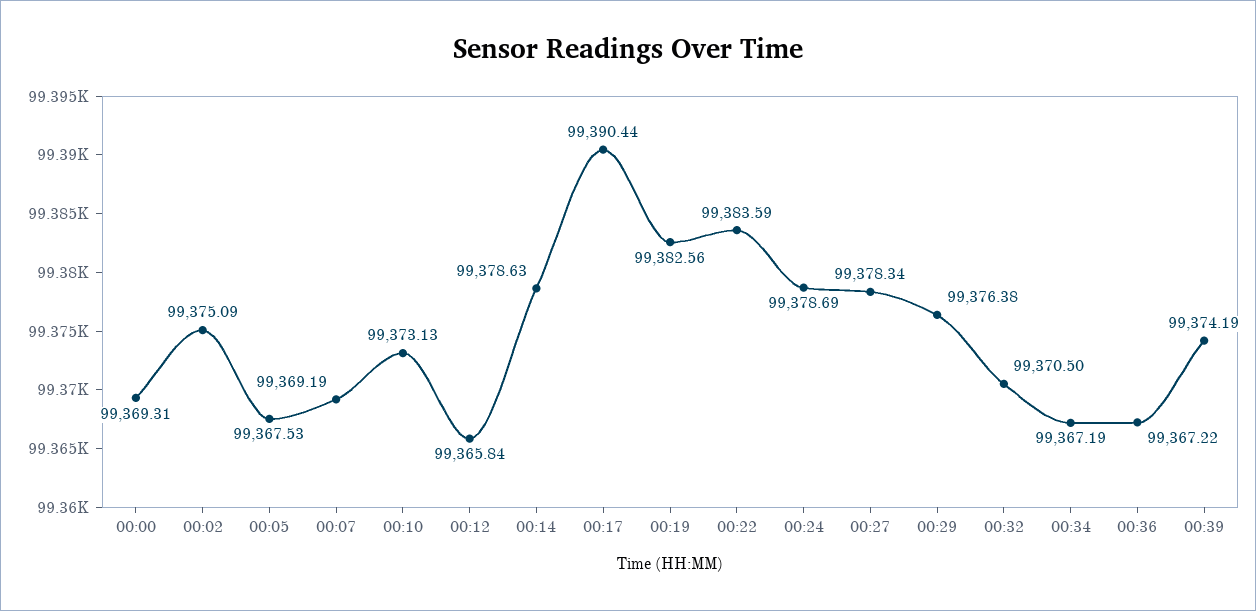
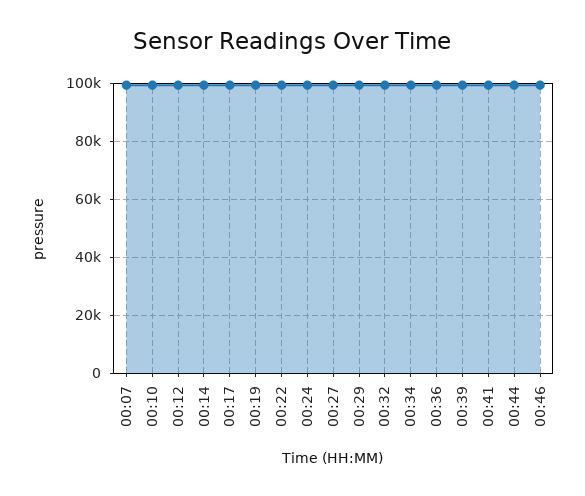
00:00: 99369.31 -> none
00:02: 99375.09 -> none
00:05: 99367.53 -> none
00:41: none -> 100000
00:44: none -> 100000
00:46: none -> 100000

